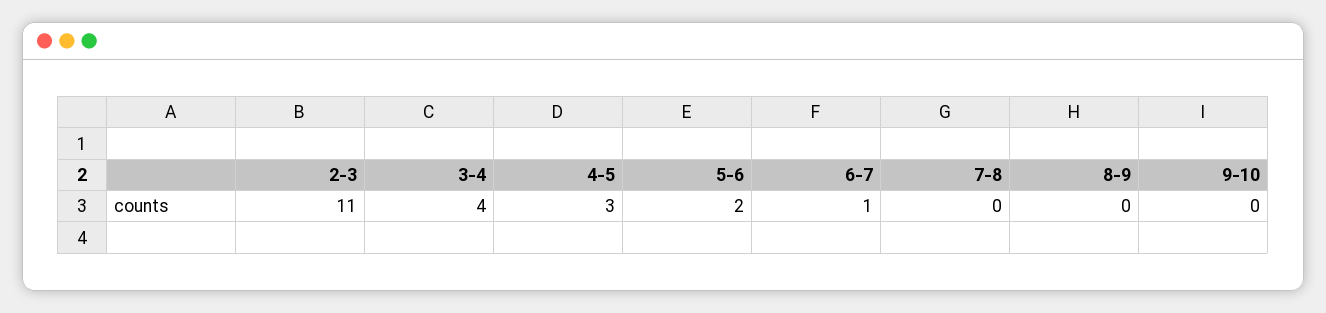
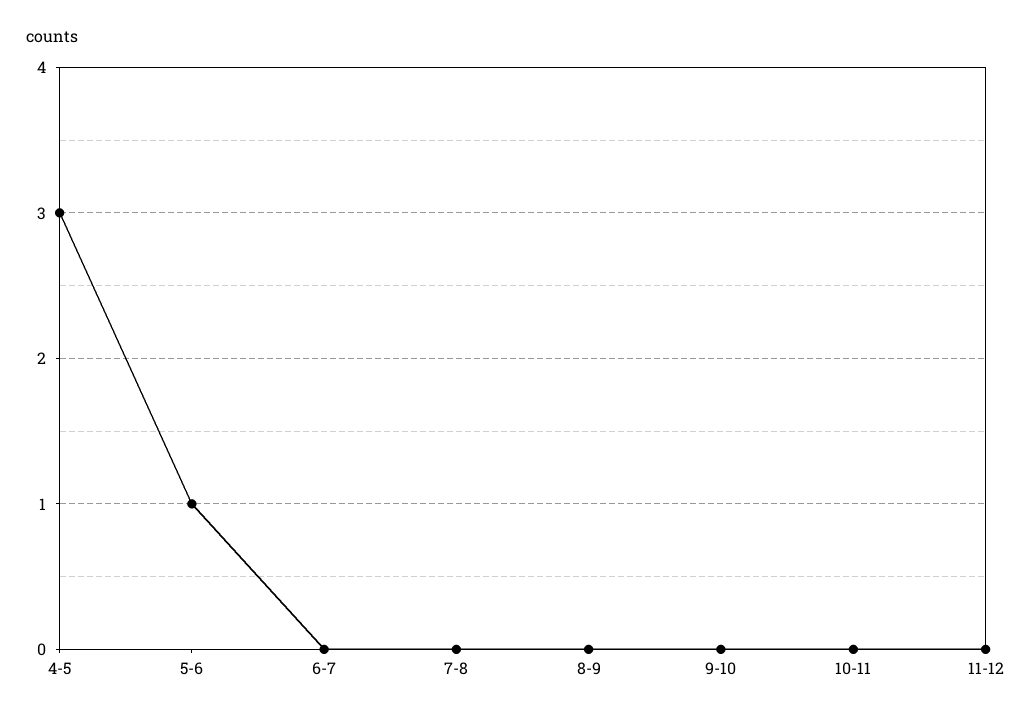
2-3: 11 -> none
3-4: 4 -> none
5-6: 2 -> 1
6-7: 1 -> 0
10-11: none -> 0
11-12: none -> 0

